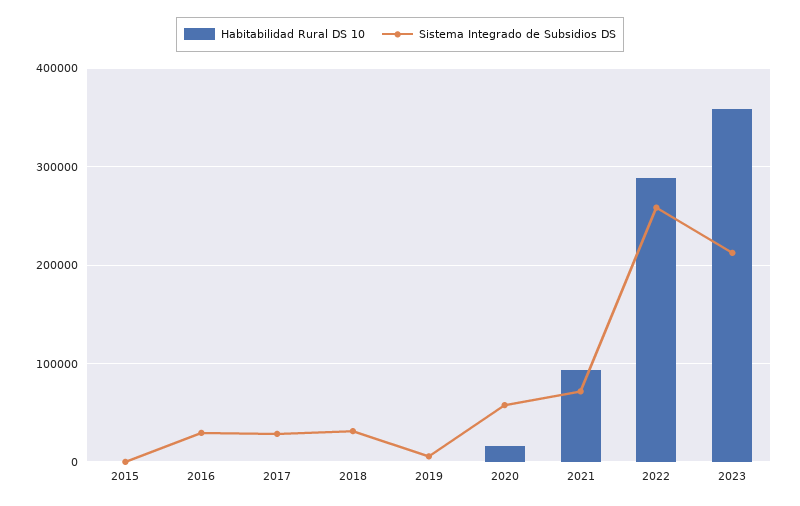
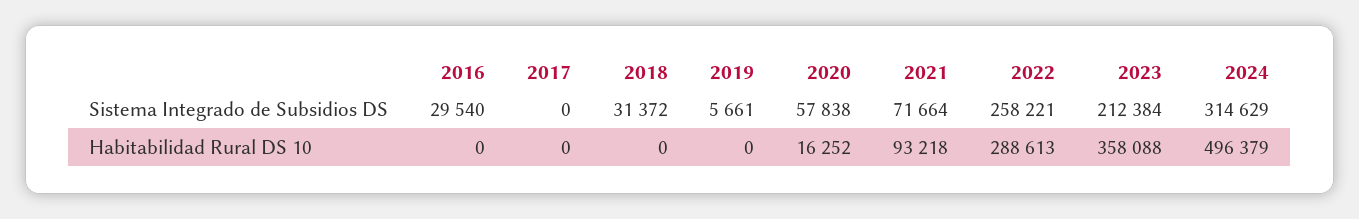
Habitabilidad Rural DS 10, 2015: 0 -> none
Sistema Integrado de Subsidios DS, 2015: 0 -> none
Sistema Integrado de Subsidios DS, 2017: 30000 -> 0
Sistema Integrado de Subsidios DS, 2024: none -> 314629
Habitabilidad Rural DS 10, 2024: none -> 496379

